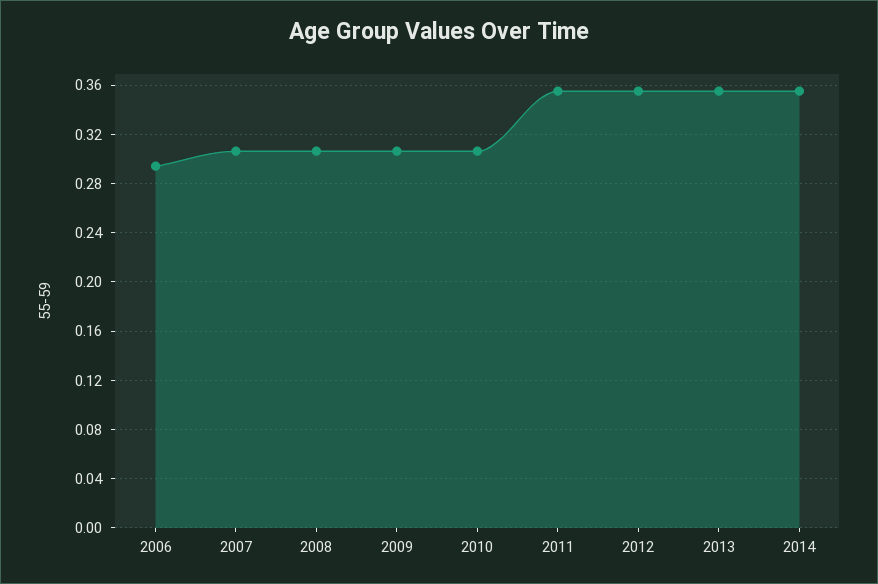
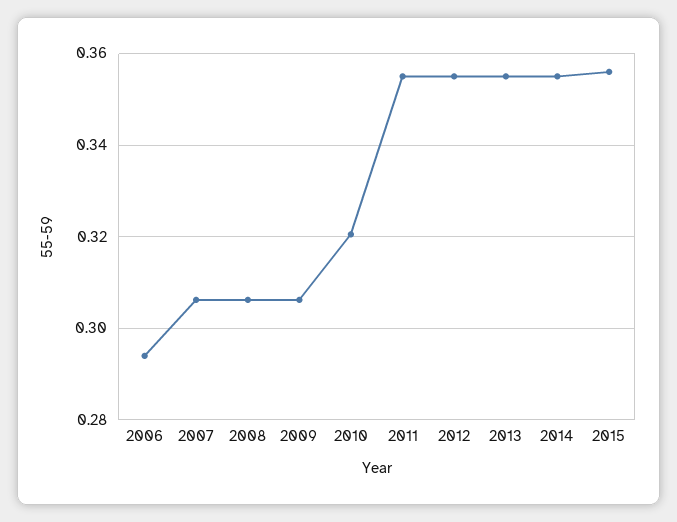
2010: 0.305 -> 0.32
2015: none -> 0.356

